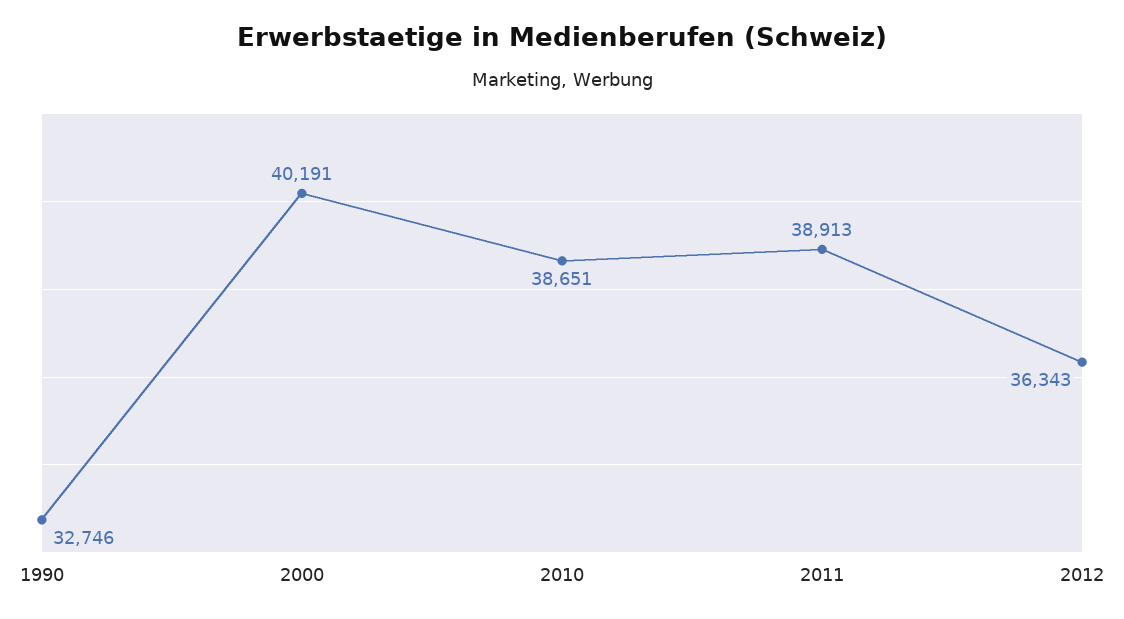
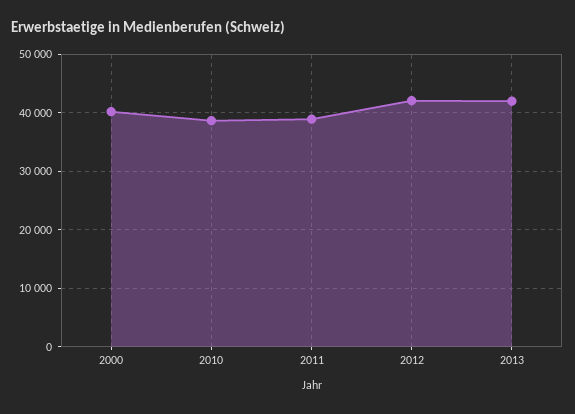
1990: 32746 -> none
2012: 36343 -> 42000
2013: none -> 42000

